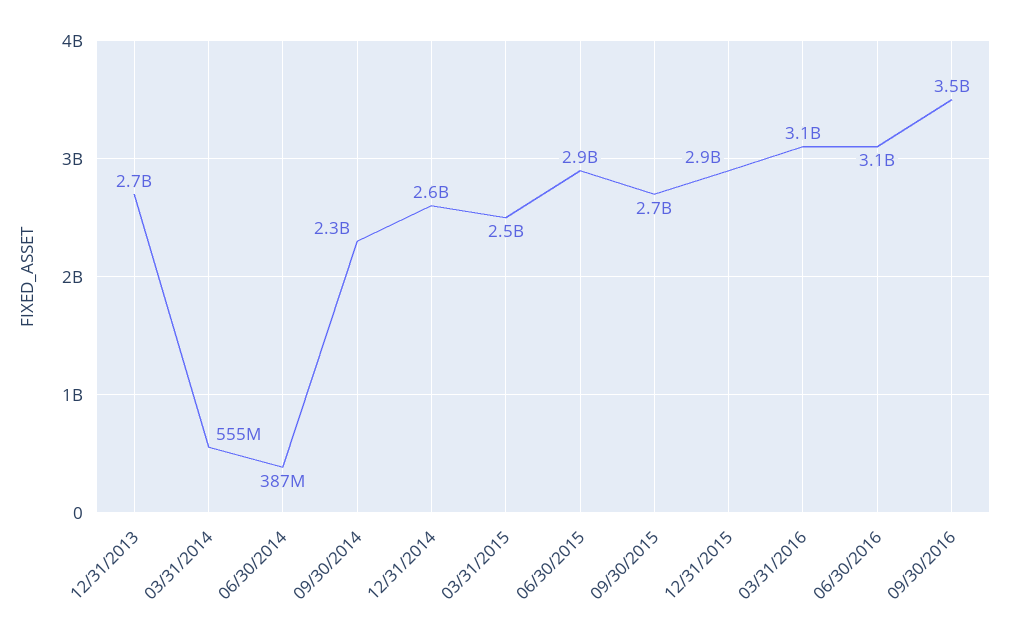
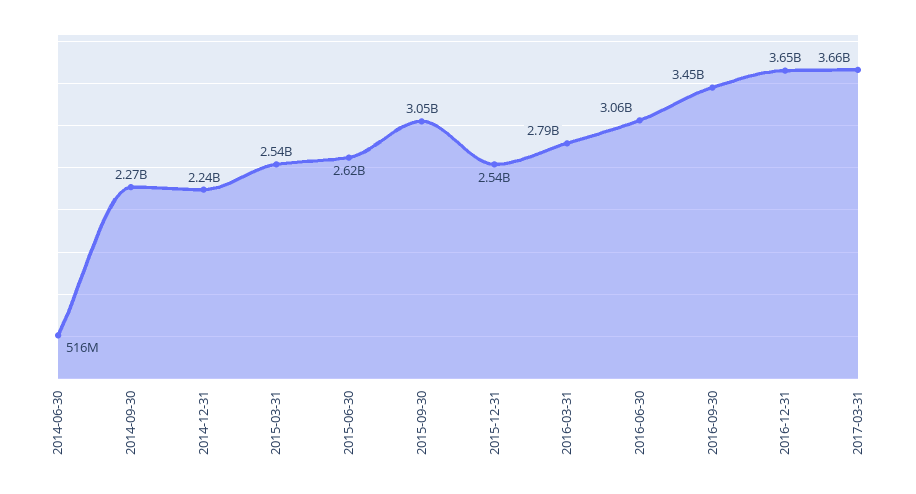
12/31/2013: 2700000000 -> none
03/31/2014: 555000000 -> none
06/30/2014: 387000000 -> 516000000
12/31/2014: 2600000000 -> 2240000000
06/30/2015: 2900000000 -> 2620000000
09/30/2015: 2700000000 -> 3050000000
12/31/2015: 2900000000 -> 2540000000
03/31/2016: 3100000000 -> 2790000000
2016-12-31: none -> 3650000000
2017-03-31: none -> 3660000000

